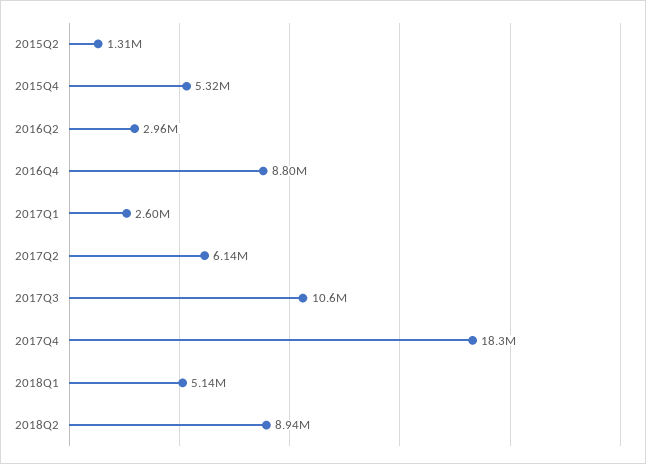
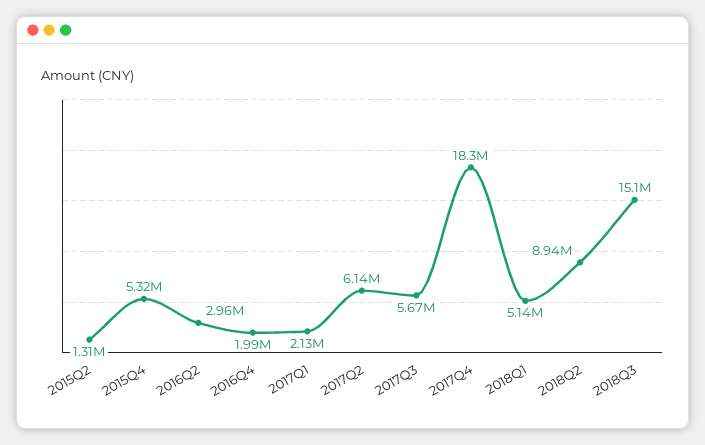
2016Q4: 8800000 -> 1990000
2017Q1: 2600000 -> 2130000
2017Q3: 10600000 -> 5670000
2018Q3: none -> 15100000

